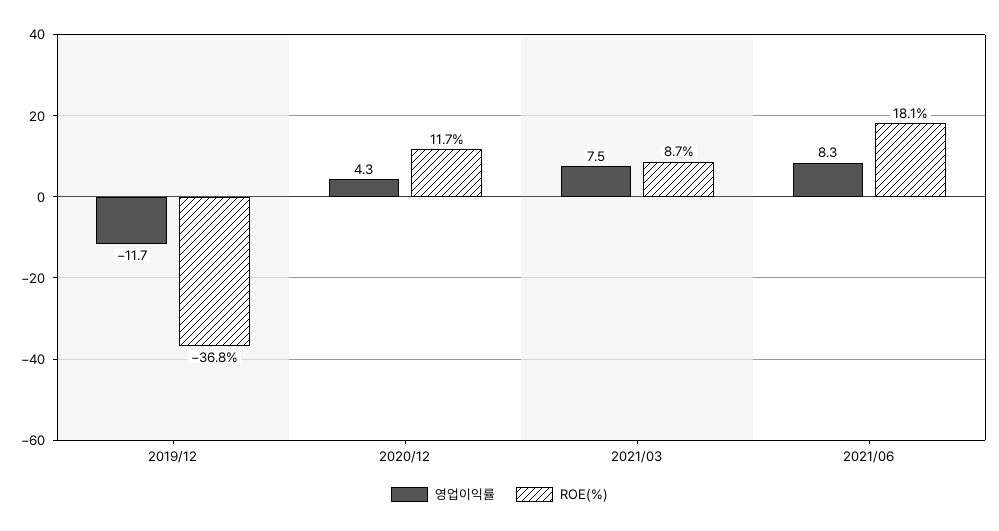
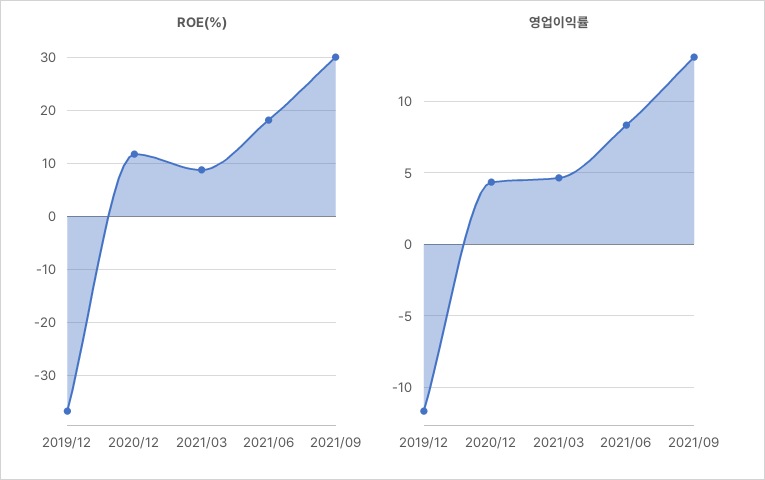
영업이익률, 2021/03: 7.5 -> 4.5
ROE(%), 2021/09: none -> 30
영업이익률, 2021/09: none -> 13

